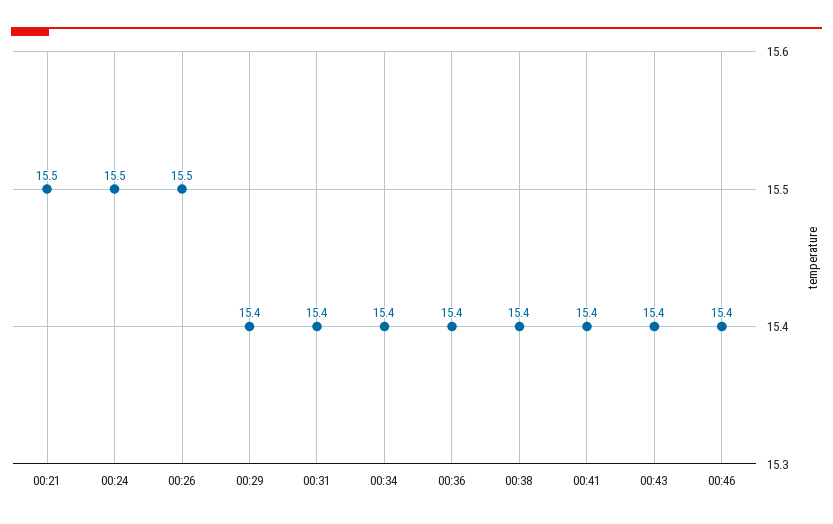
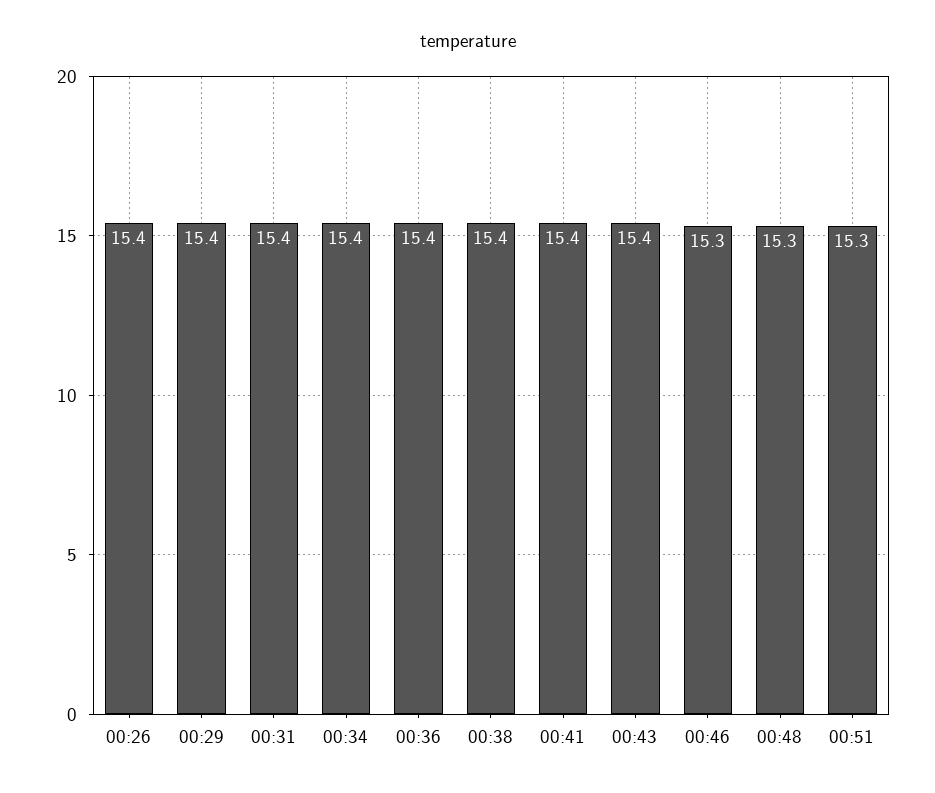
00:21: 15.5 -> none
00:24: 15.5 -> none
00:26: 15.5 -> 15.4
00:46: 15.4 -> 15.3
00:48: none -> 15.3
00:51: none -> 15.3

